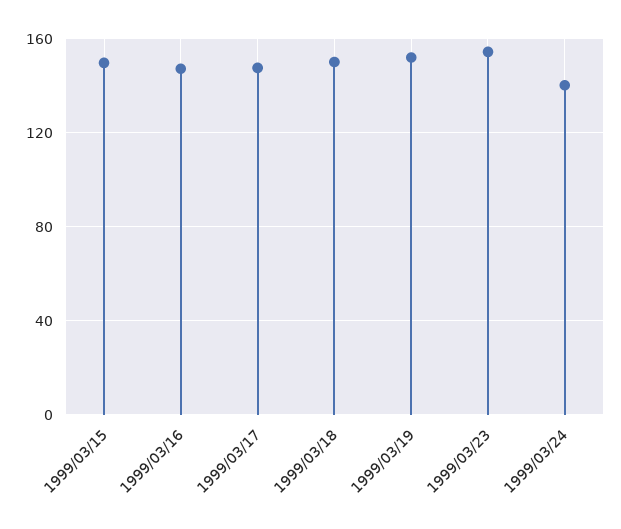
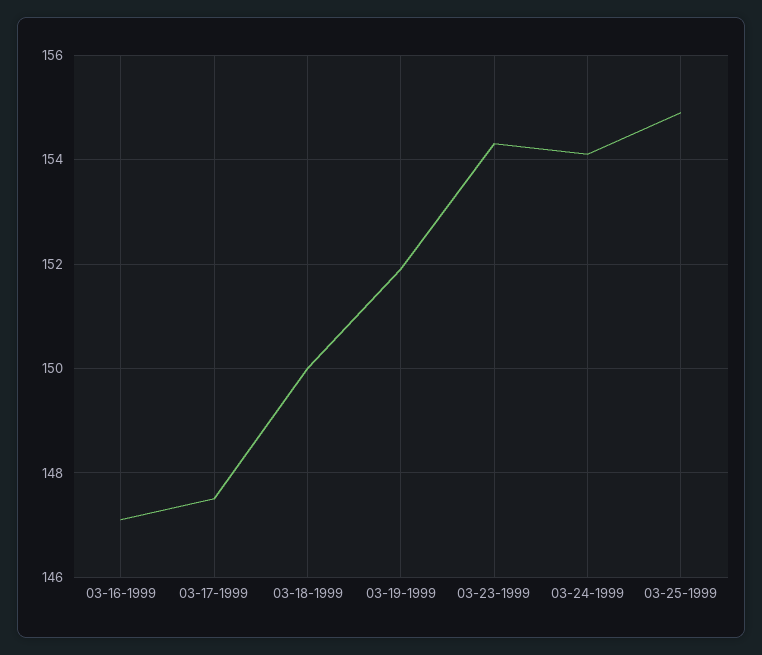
1999/03/15: 150 -> none
1999/03/24: 140 -> 154
03-25-1999: none -> 155

